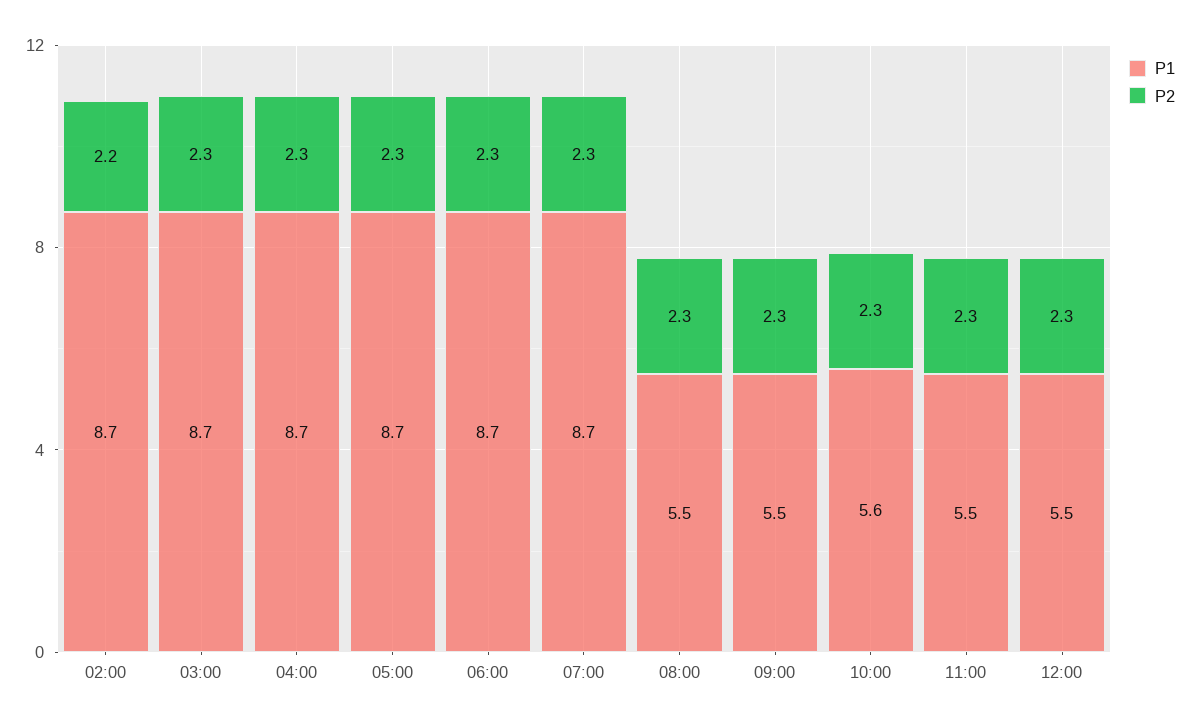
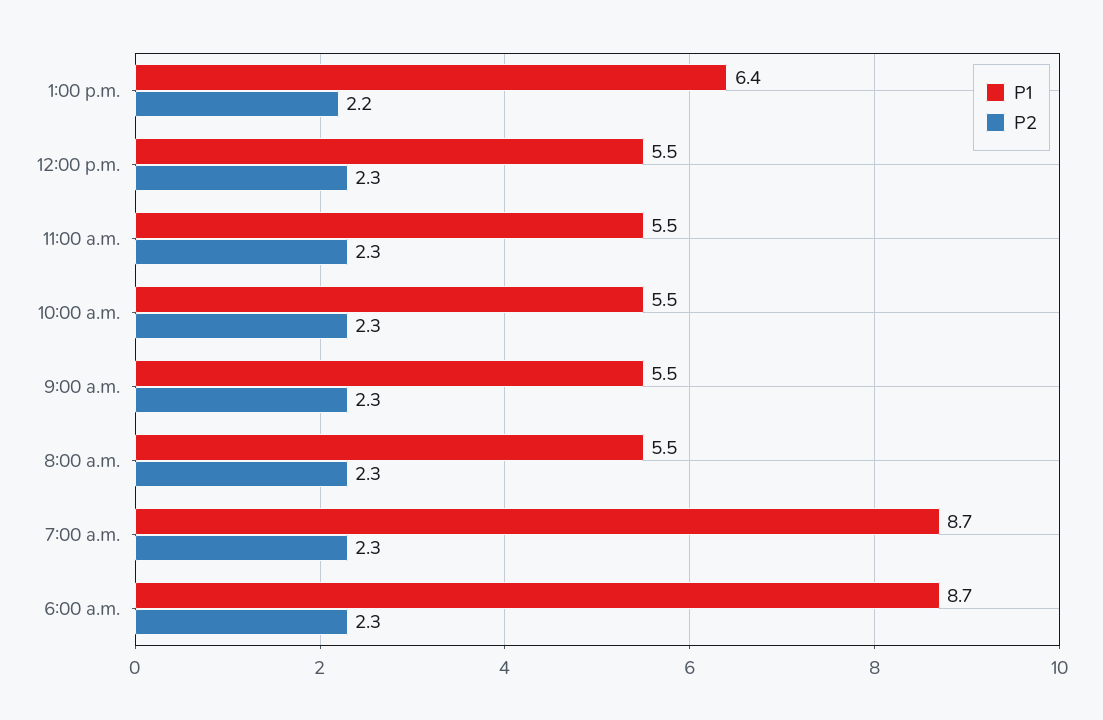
P1, 02:00: 8.7 -> none
P2, 02:00: 2.2 -> none
P1, 03:00: 8.7 -> none
P2, 03:00: 2.3 -> none
P1, 04:00: 8.7 -> none
P2, 04:00: 2.3 -> none
P1, 05:00: 8.7 -> none
P2, 05:00: 2.3 -> none
P1, 10:00: 5.6 -> 5.5
P1, 1:00 p.m.: none -> 6.4
P2, 1:00 p.m.: none -> 2.2

